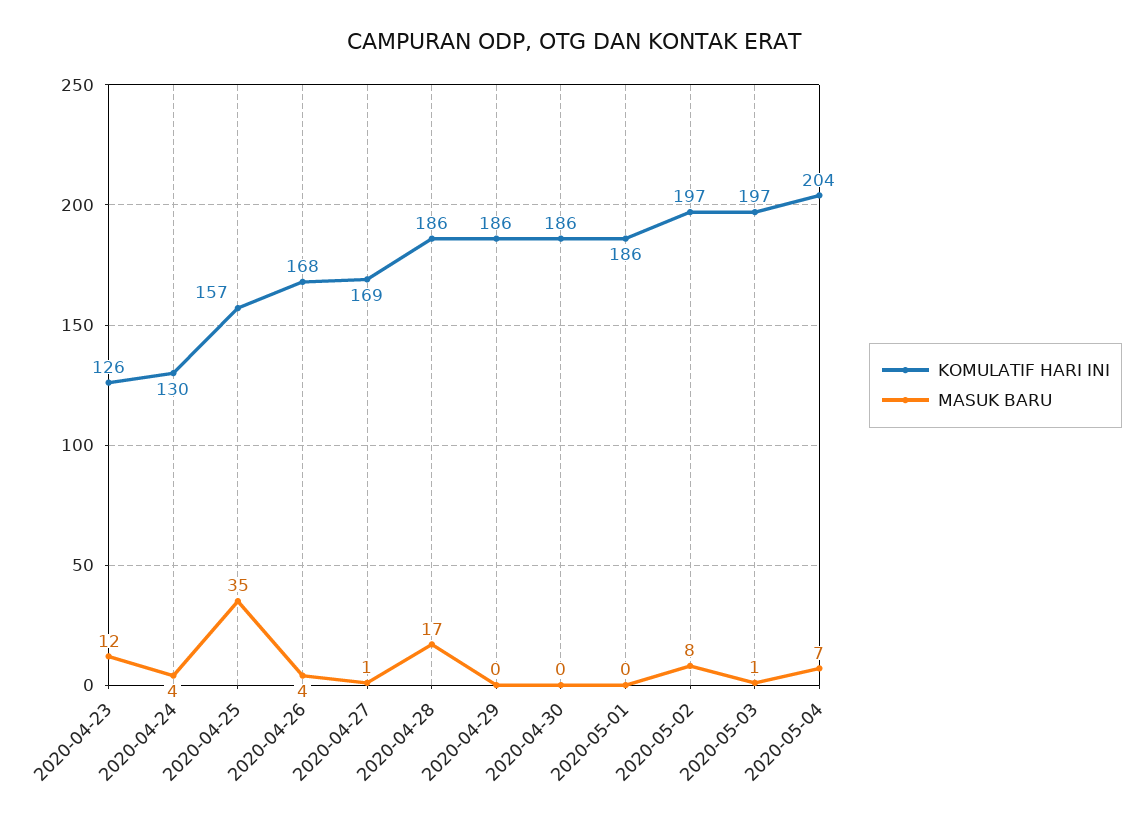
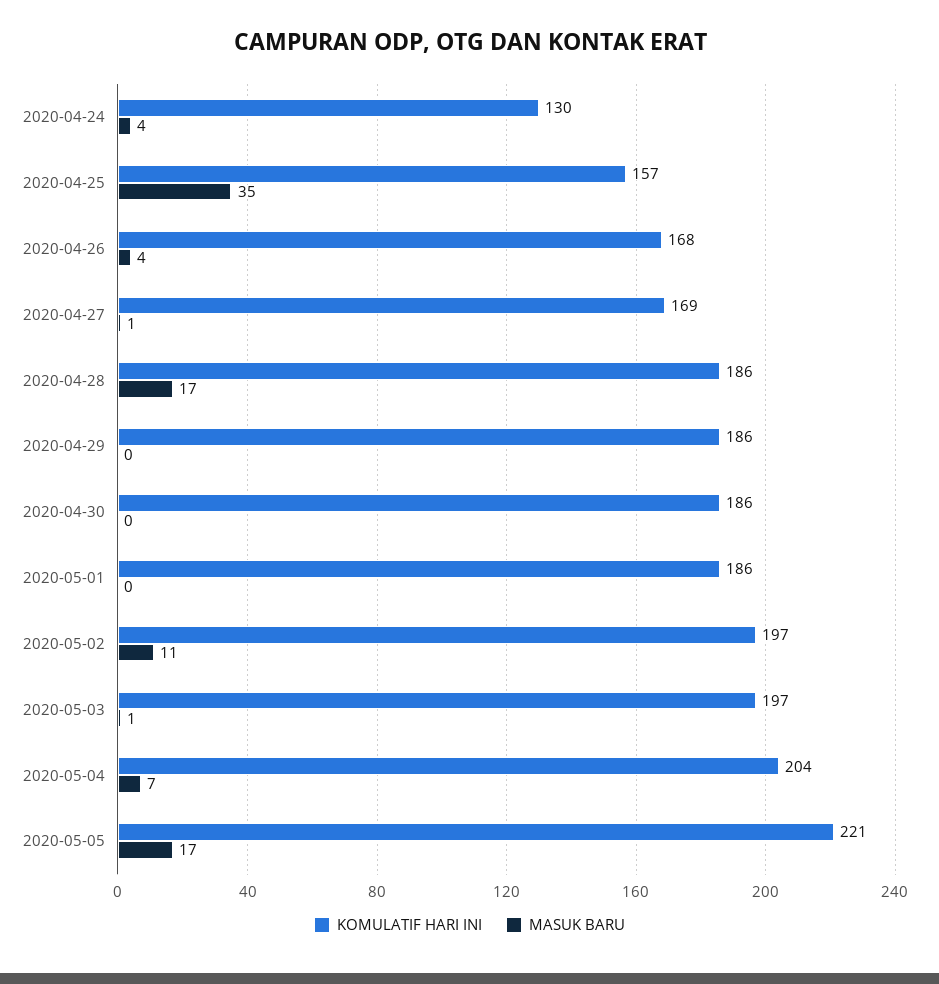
KOMULATIF HARI INI, 2020-04-23: 126 -> none
MASUK BARU, 2020-04-23: 12 -> none
MASUK BARU, 2020-05-02: 8 -> 11
KOMULATIF HARI INI, 2020-05-05: none -> 221
MASUK BARU, 2020-05-05: none -> 17

